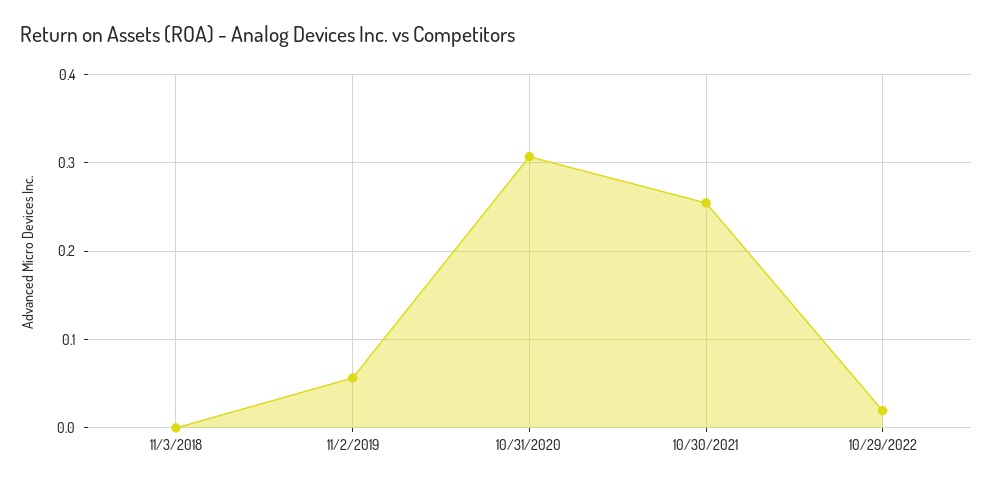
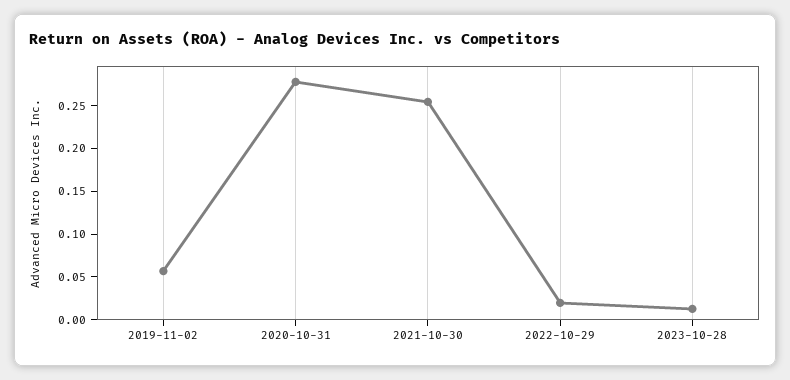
11/3/2018: 0 -> none
10/31/2020: 0.31 -> 0.28
2023-10-28: none -> 0.01

